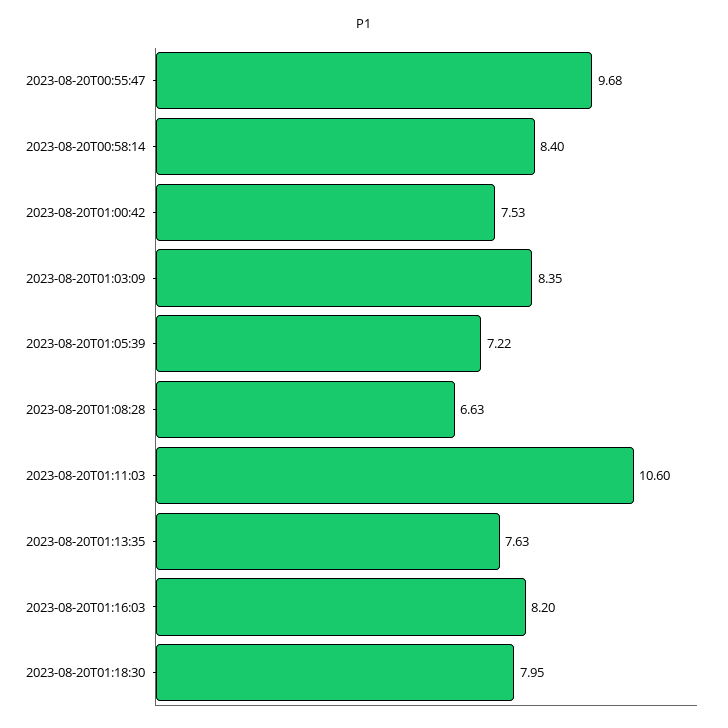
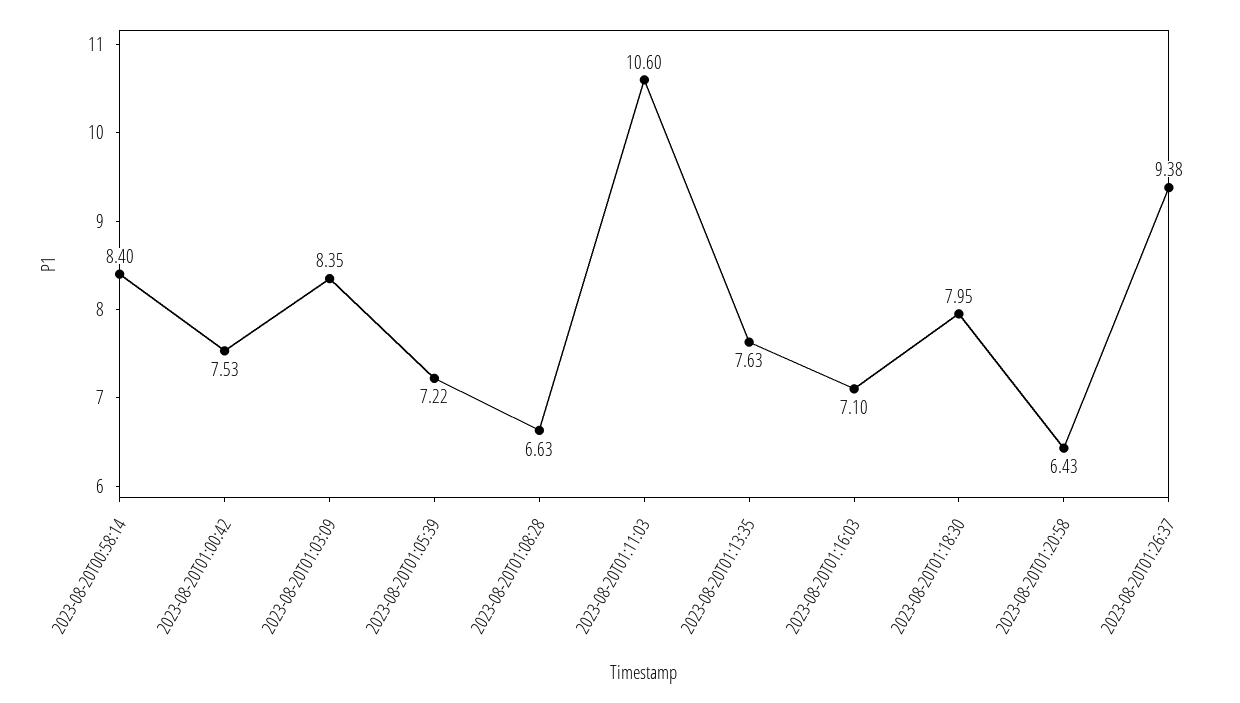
2023-08-20T00:55:47: 9.68 -> none
2023-08-20T01:16:03: 8.2 -> 7.1
2023-08-20T01:20:58: none -> 6.43
2023-08-20T01:26:37: none -> 9.38

